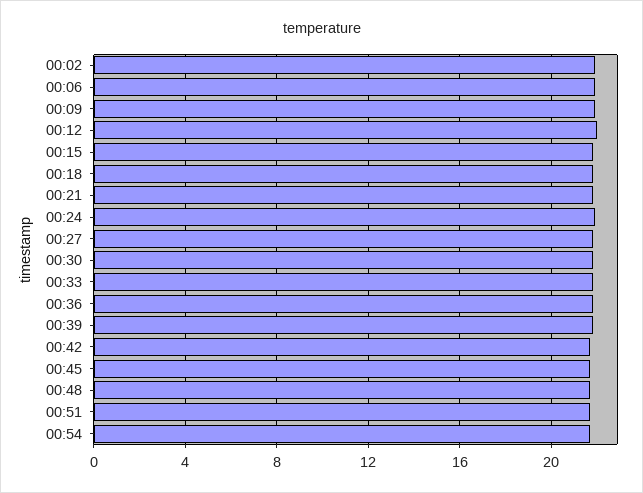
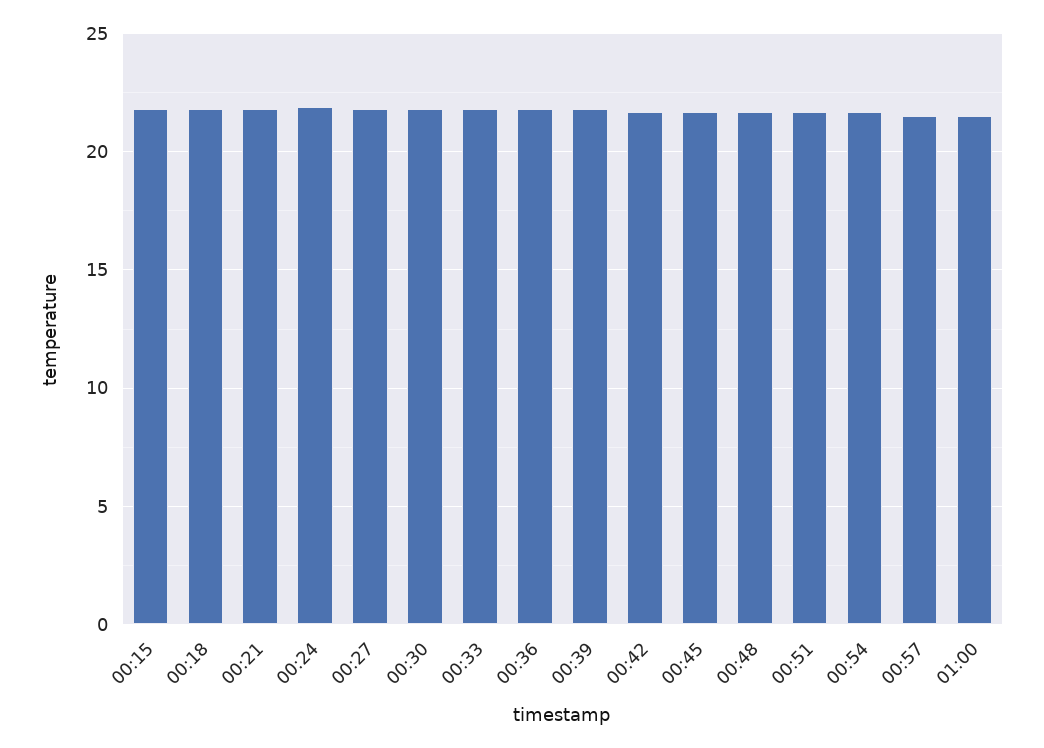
00:02: 22 -> none
00:06: 22 -> none
00:09: 22 -> none
00:12: 22 -> none
00:57: none -> 21.5
01:00: none -> 21.5

